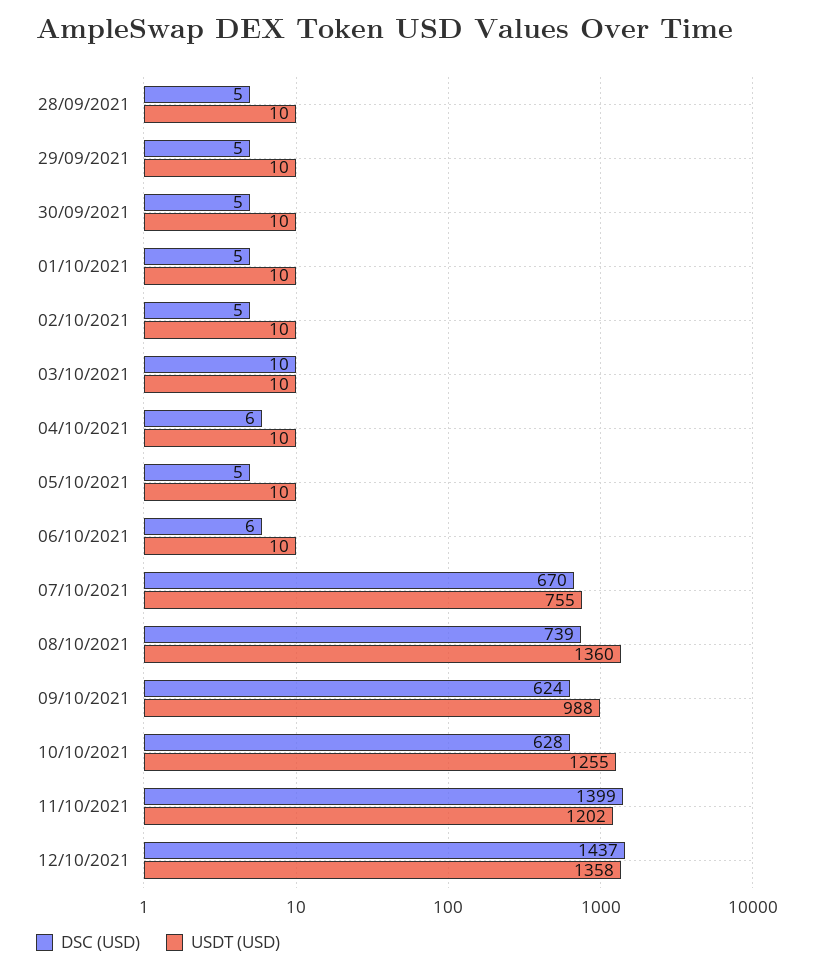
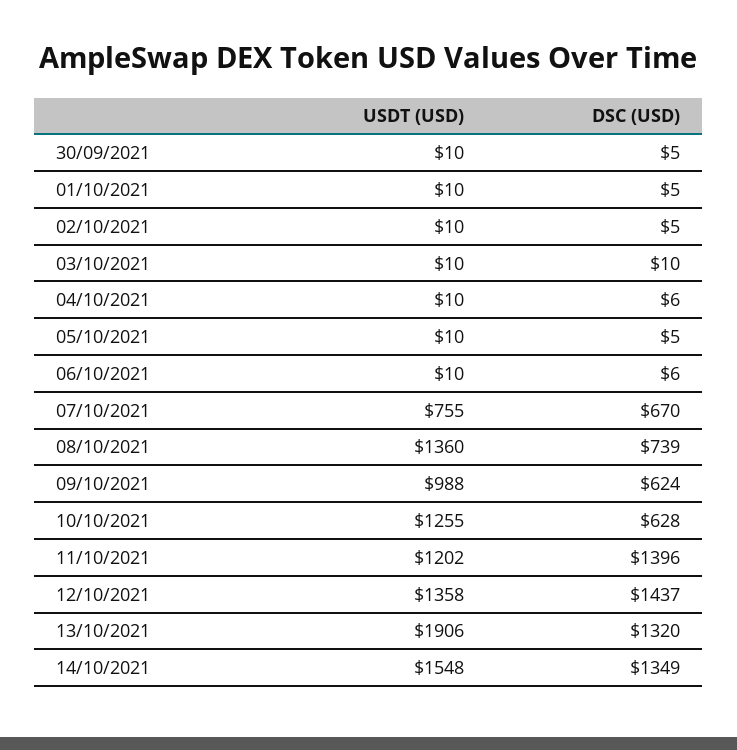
DSC (USD), 28/09/2021: 5 -> none
USDT (USD), 28/09/2021: 10 -> none
DSC (USD), 29/09/2021: 5 -> none
USDT (USD), 29/09/2021: 10 -> none
DSC (USD), 11/10/2021: 1399 -> 1396
USDT (USD), 13/10/2021: none -> 1906
DSC (USD), 13/10/2021: none -> 1320
USDT (USD), 14/10/2021: none -> 1548
DSC (USD), 14/10/2021: none -> 1349

